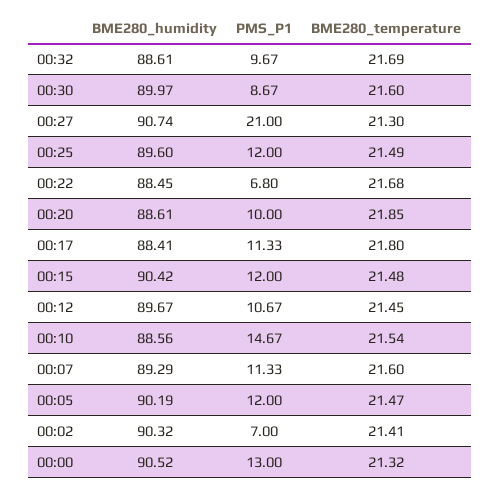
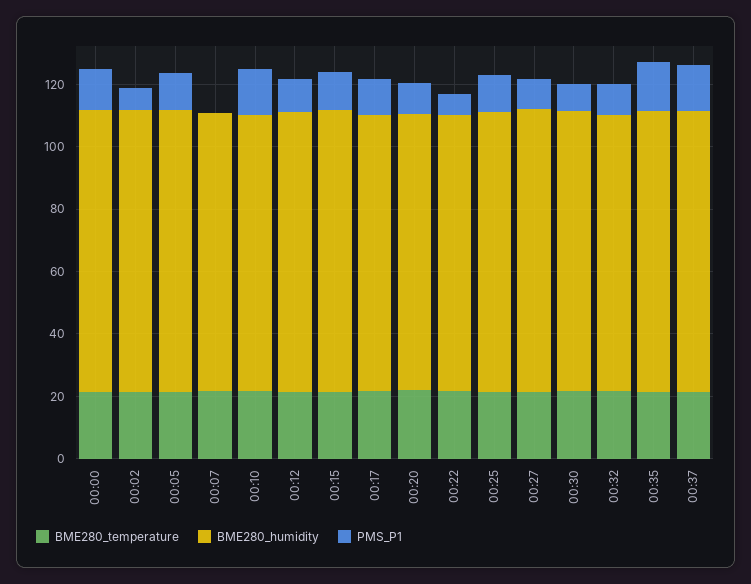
PMS_P1, 00:27: 21 -> 10
PMS_P1, 00:07: 11.33 -> 0
BME280_temperature, 00:35: none -> 20
BME280_humidity, 00:35: none -> 90
PMS_P1, 00:35: none -> 15
BME280_temperature, 00:37: none -> 20
BME280_humidity, 00:37: none -> 90
PMS_P1, 00:37: none -> 15

